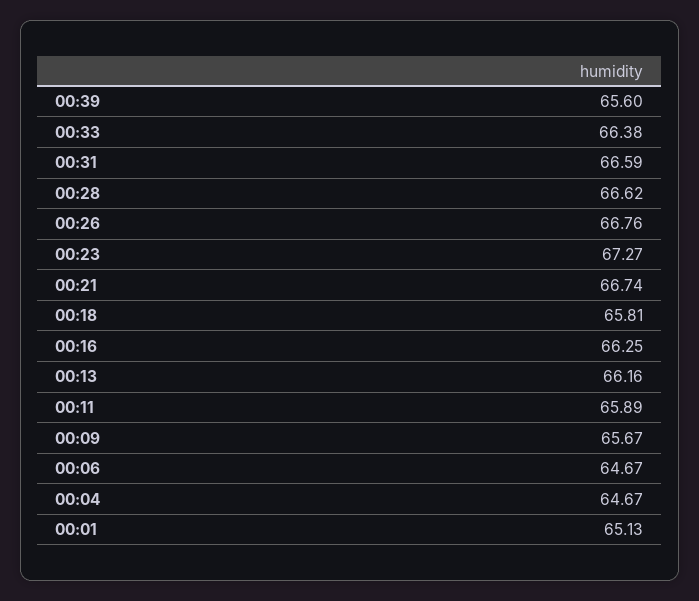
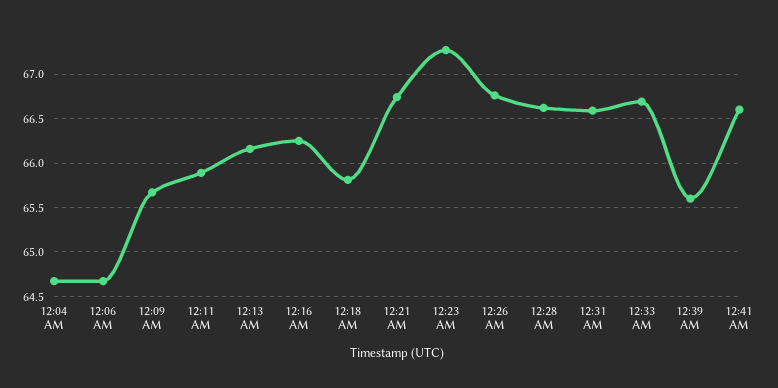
00:33: 66.38 -> 66.7
00:01: 65.13 -> none
12:41 AM: none -> 66.6

